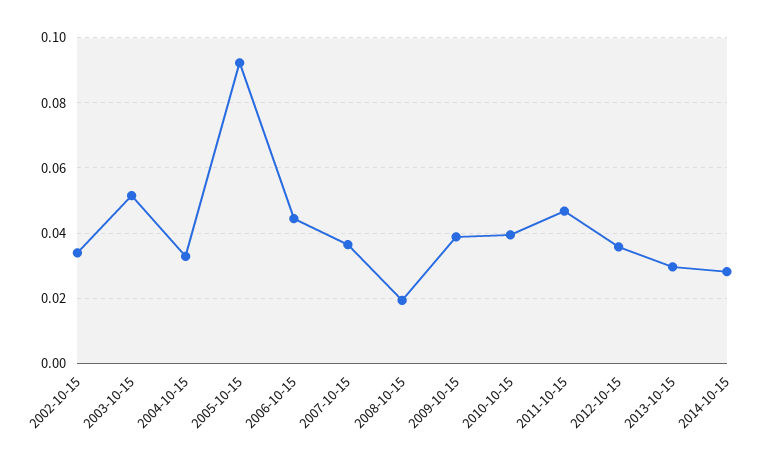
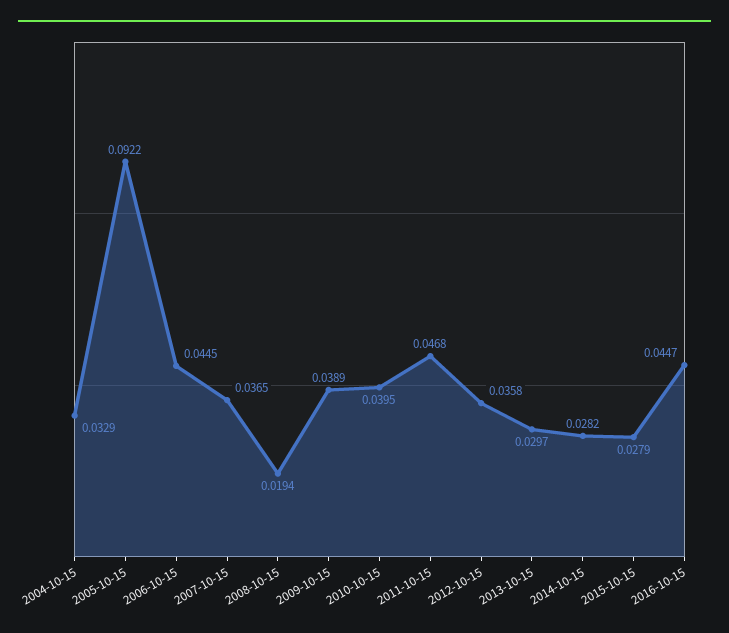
2002-10-15: 0.034 -> none
2003-10-15: 0.052 -> none
2015-10-15: none -> 0.0279
2016-10-15: none -> 0.0447

